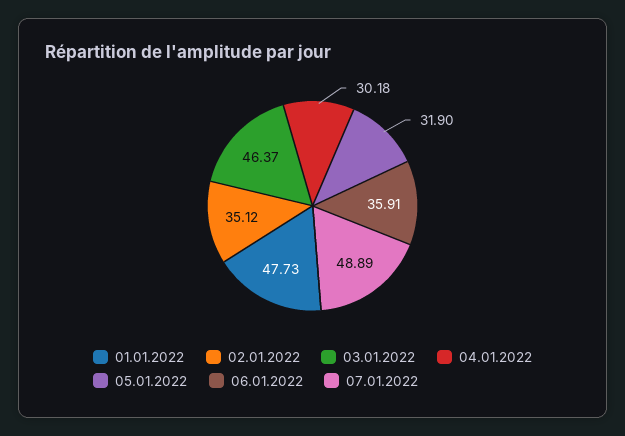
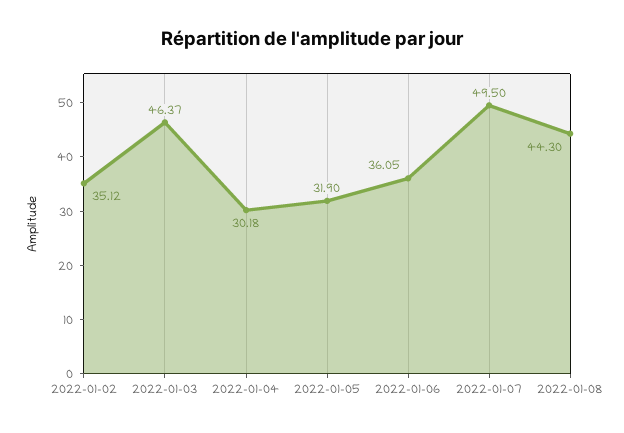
01.01.2022: 47.73 -> none
06.01.2022: 35.91 -> 36.05
07.01.2022: 48.89 -> 49.5
2022-01-08: none -> 44.3

